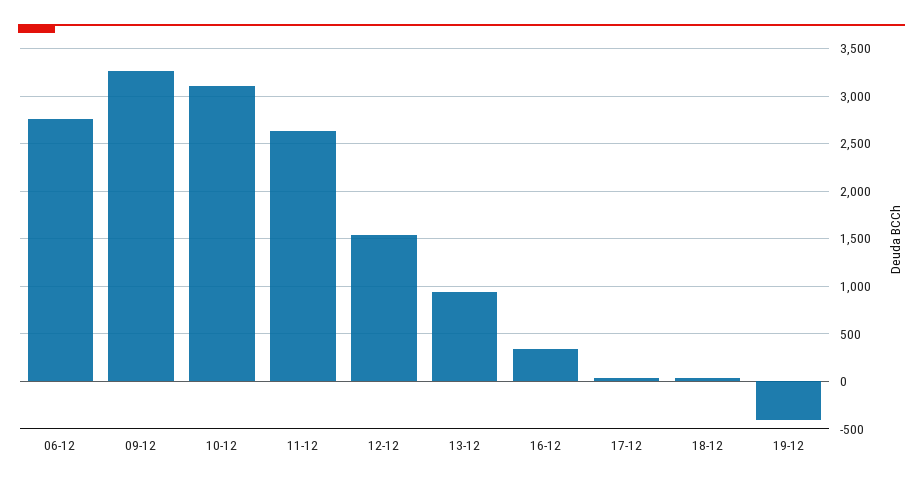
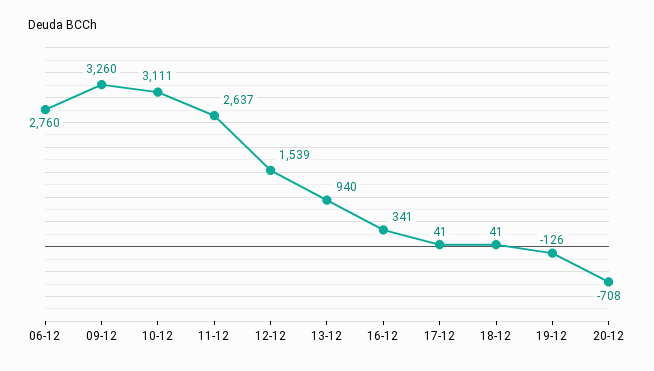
19-12: -400 -> -126
20-12: none -> -708

